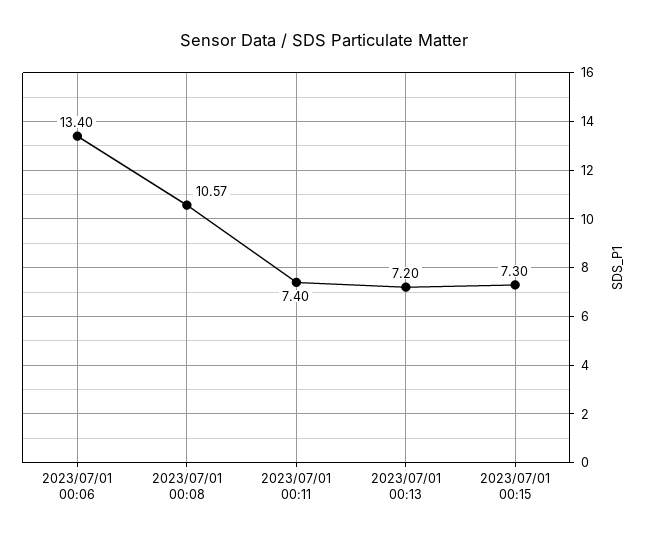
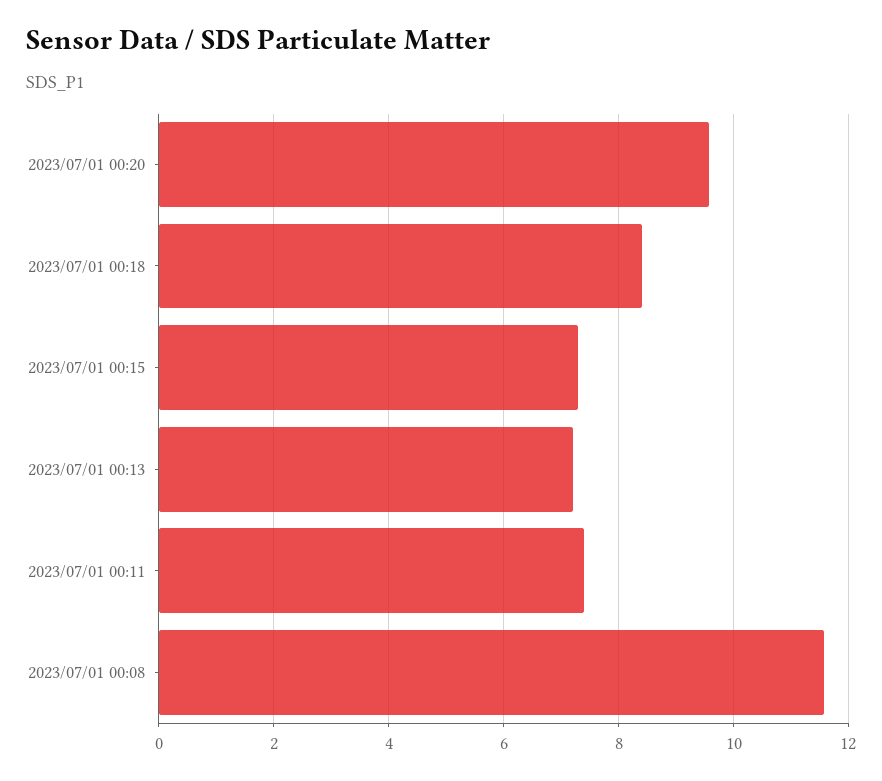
2023/07/01 00:06: 13.4 -> none
2023/07/01 00:08: 10.57 -> 11.6
2023/07/01 00:20: none -> 9.6
2023/07/01 00:18: none -> 8.4

